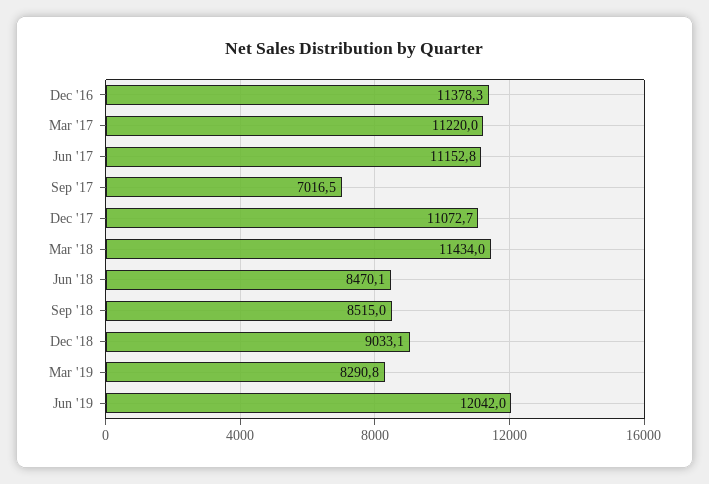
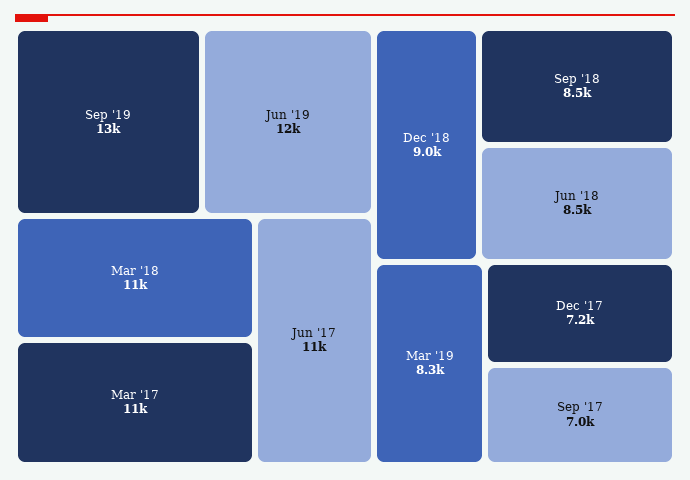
Dec '16: 11378.3 -> none
Dec '17: 11072.7 -> 7200
Sep '19: none -> 13000

